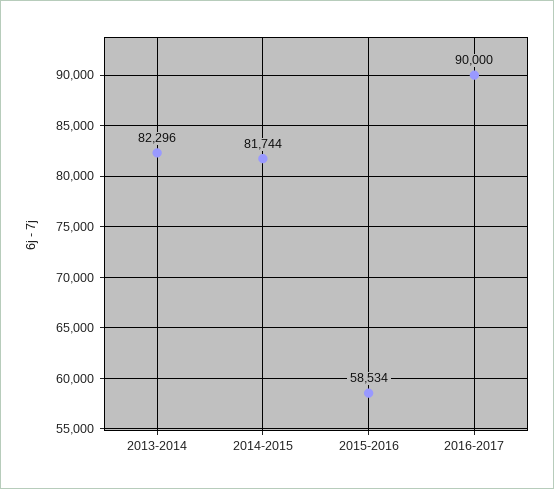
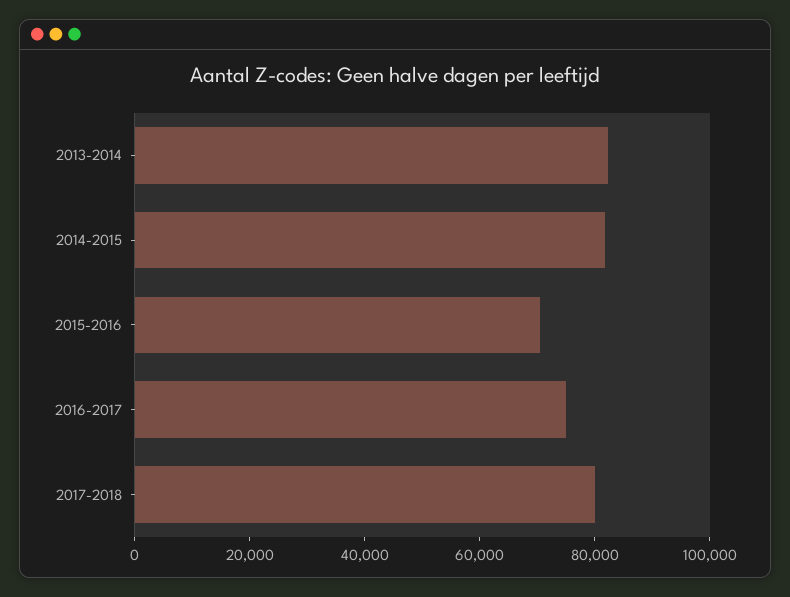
2015-2016: 58534 -> 70000
2016-2017: 90000 -> 75000
2017-2018: none -> 80000

